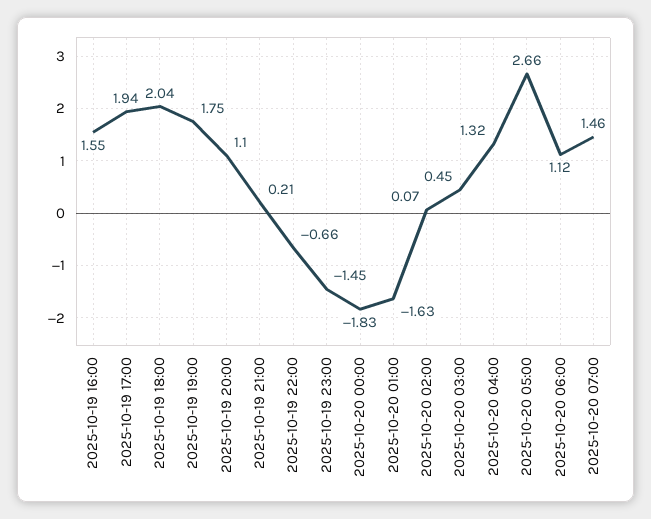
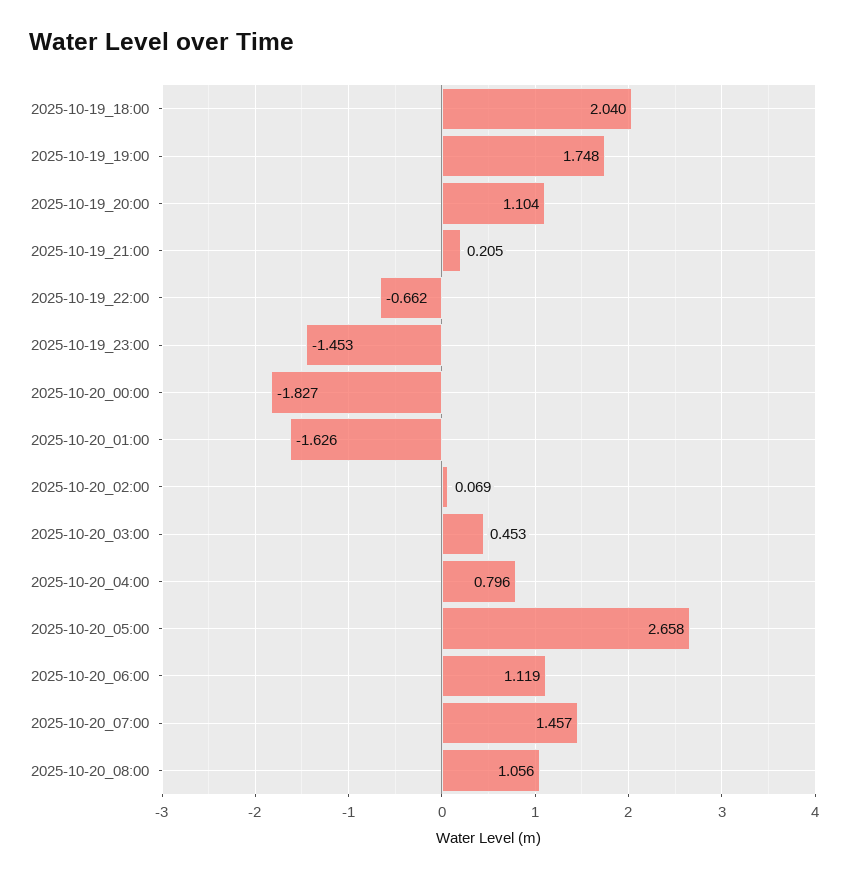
2025-10-19 16:00: 1.55 -> none
2025-10-19 17:00: 1.94 -> none
2025-10-20 04:00: 1.32 -> 0.796
2025-10-20_08:00: none -> 1.056

